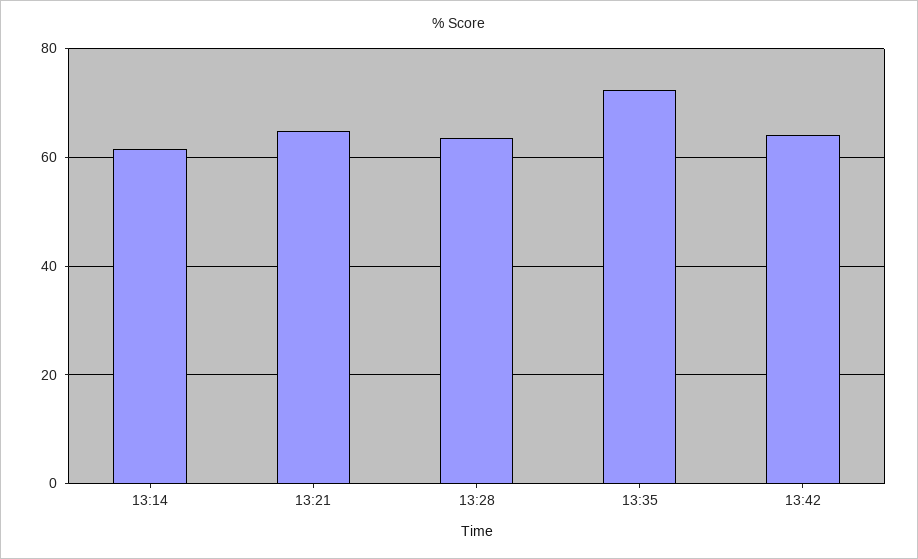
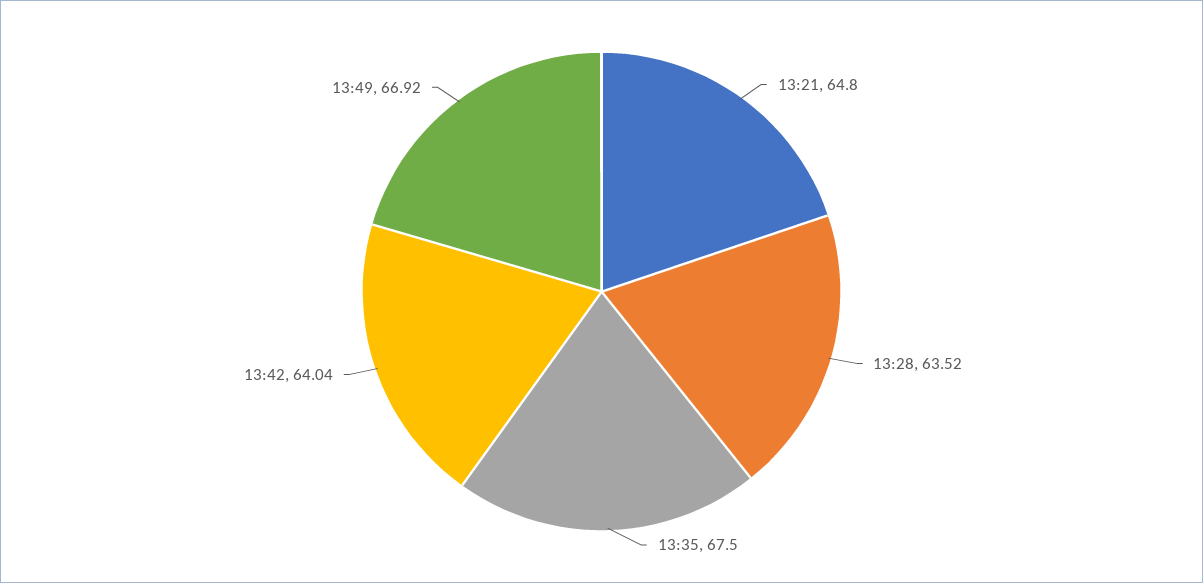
13:14: 62 -> none
13:35: 72 -> 67.5
13:49: none -> 66.92

